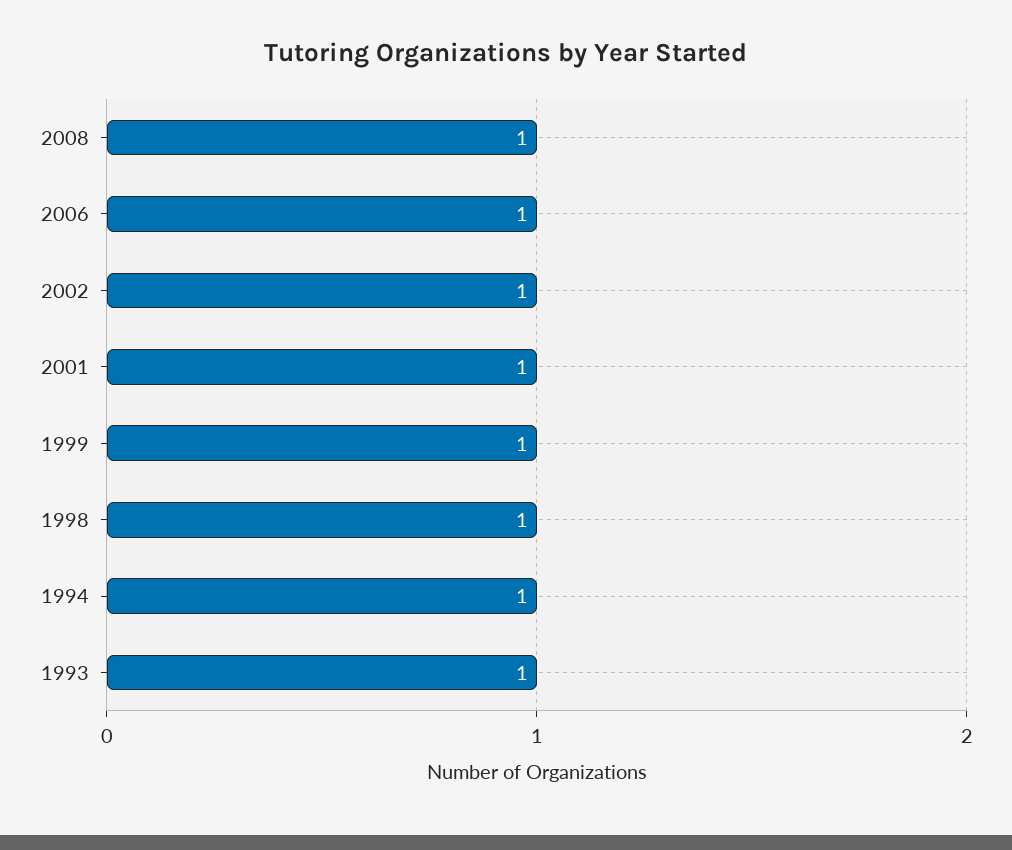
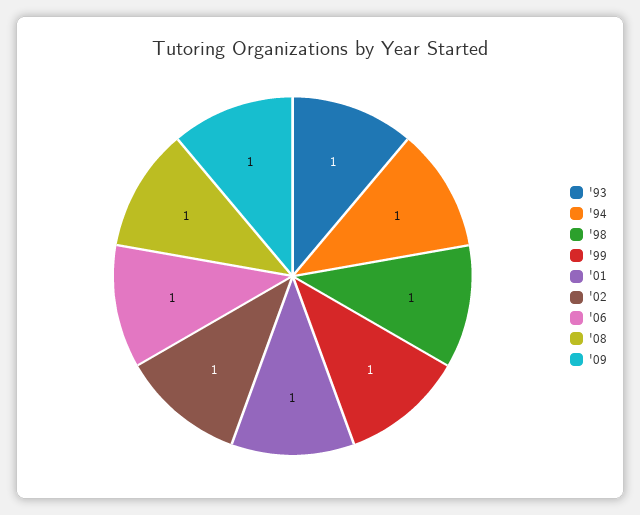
'09: none -> 1

